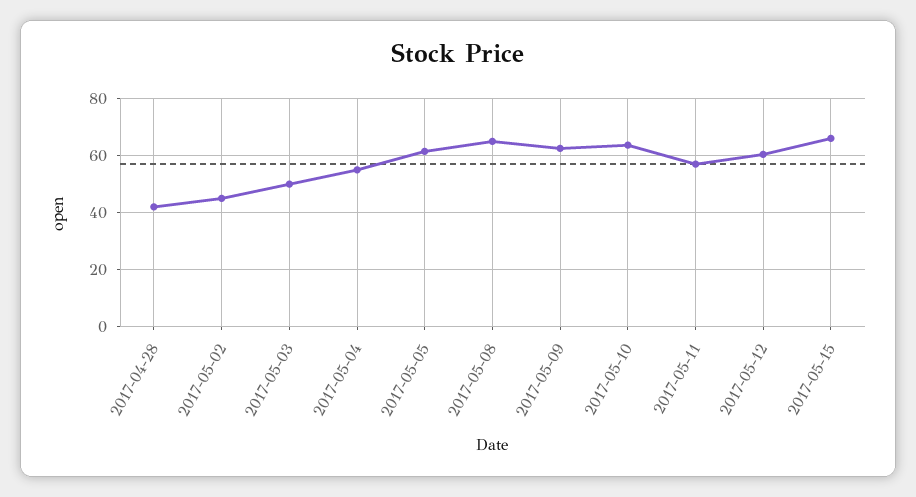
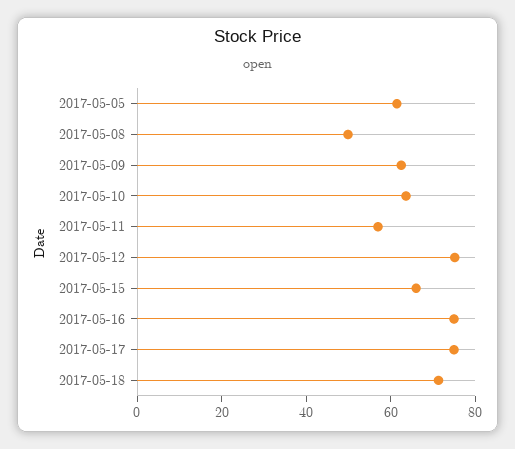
2017-04-28: 42.5 -> none
2017-05-02: 45 -> none
2017-05-03: 50 -> none
2017-05-04: 55 -> none
2017-05-08: 65 -> 50
2017-05-12: 60 -> 75
2017-05-16: none -> 75
2017-05-17: none -> 75
2017-05-18: none -> 70

